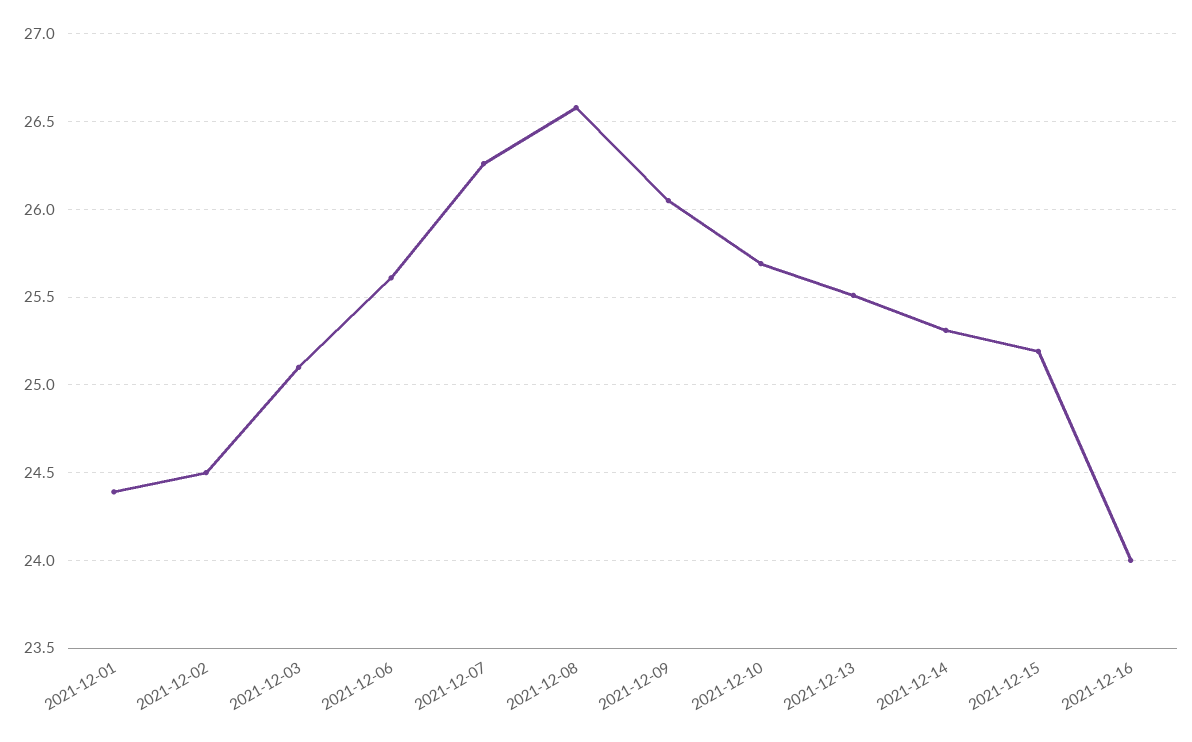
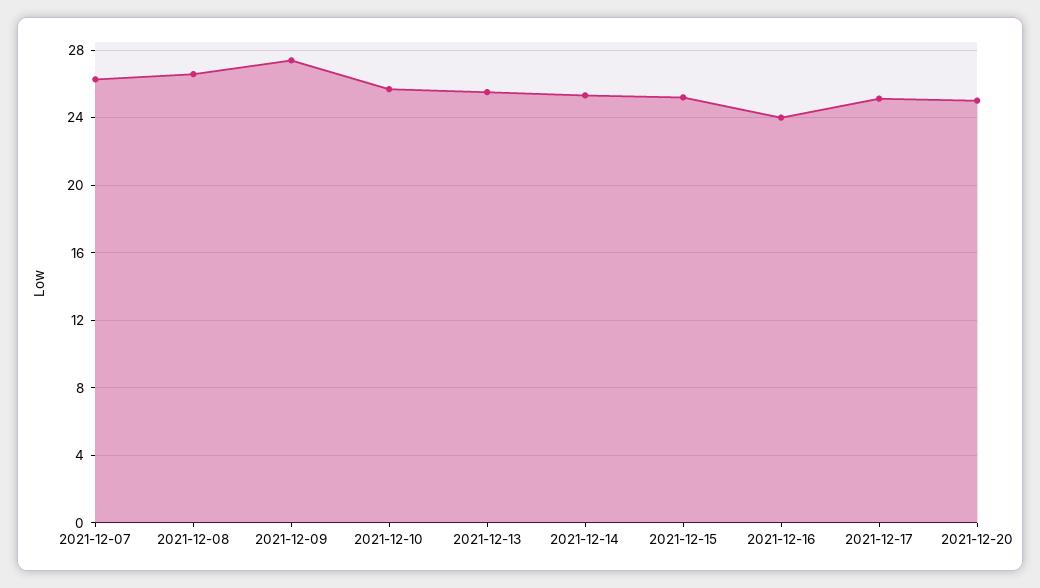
2021-12-01: 24.4 -> none
2021-12-02: 24.5 -> none
2021-12-03: 25.1 -> none
2021-12-06: 25.6 -> none
2021-12-09: 26.05 -> 27.5
2021-12-17: none -> 25
2021-12-20: none -> 25

